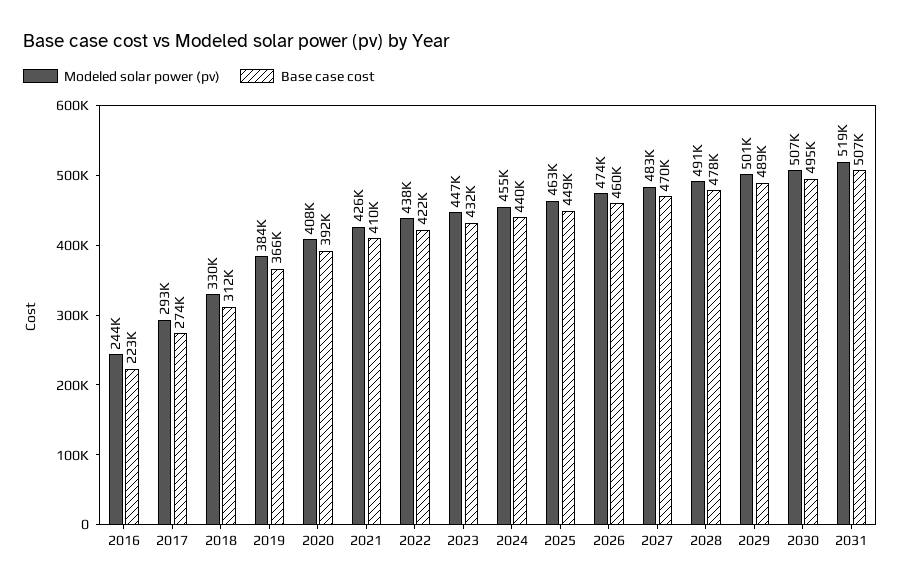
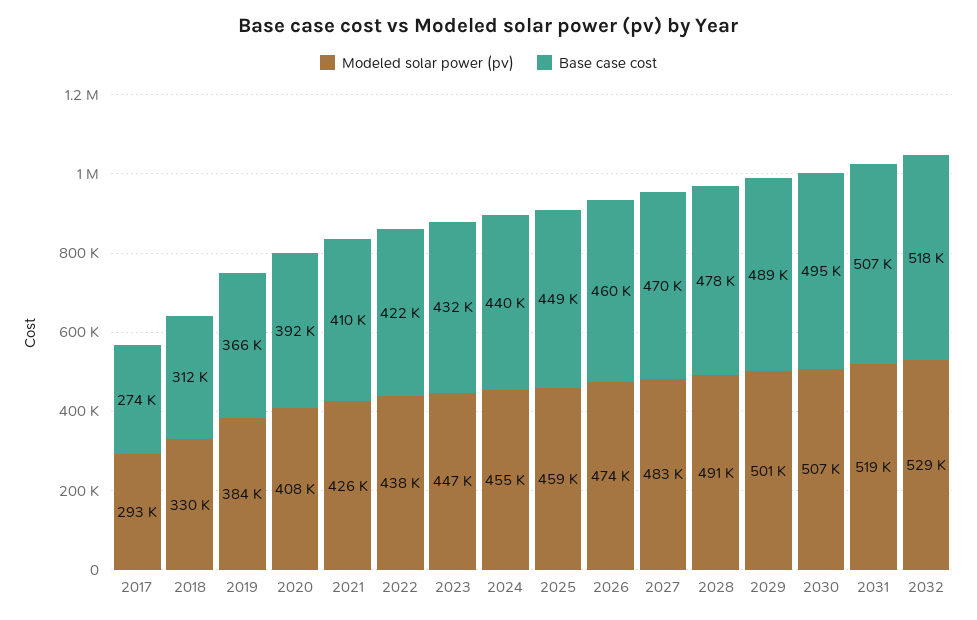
Modeled solar power (pv), 2016: 244000 -> none
Base case cost, 2016: 223000 -> none
Modeled solar power (pv), 2025: 463000 -> 459000
Modeled solar power (pv), 2032: none -> 529000
Base case cost, 2032: none -> 518000

